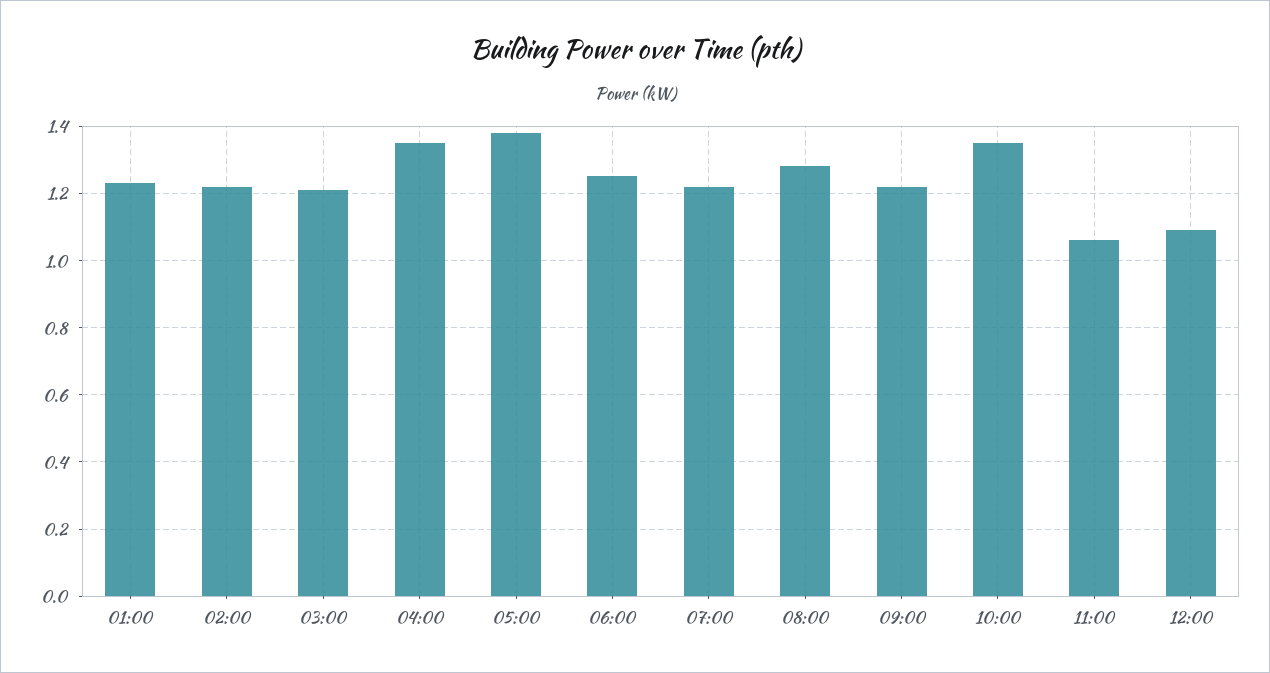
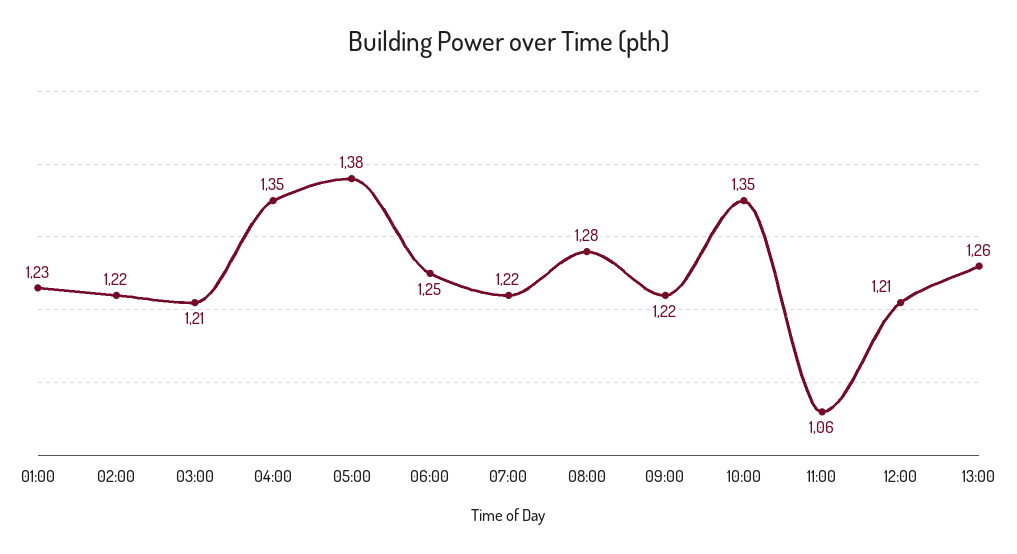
12:00: 1.1 -> 1.21
13:00: none -> 1.26

